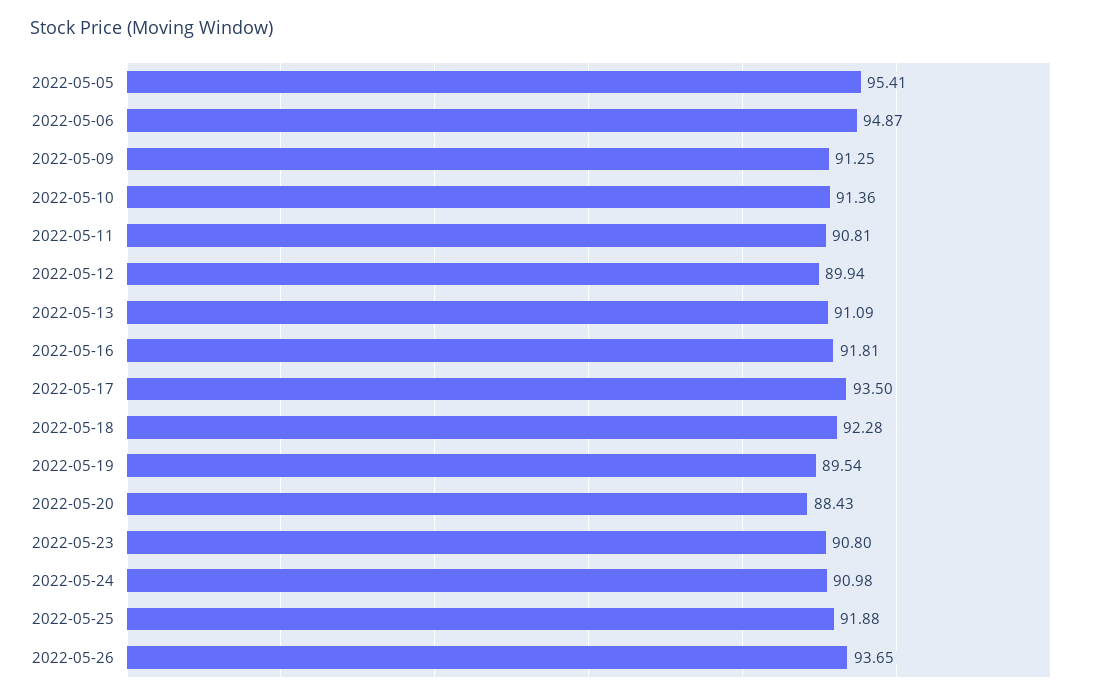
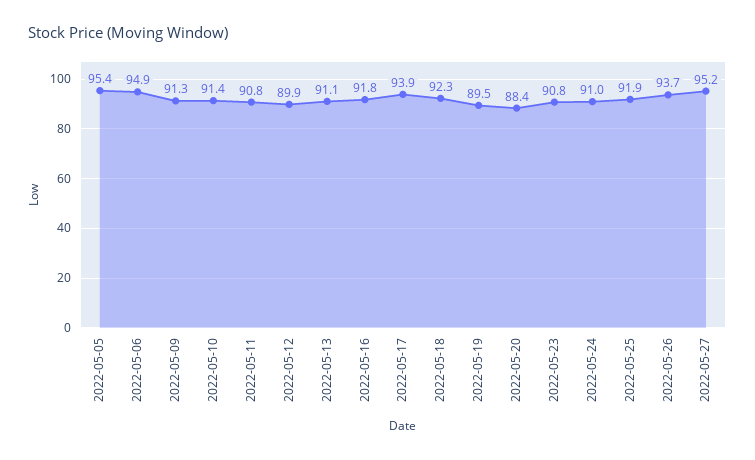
2022-05-17: 93.5 -> 93.9
2022-05-27: none -> 95.2

